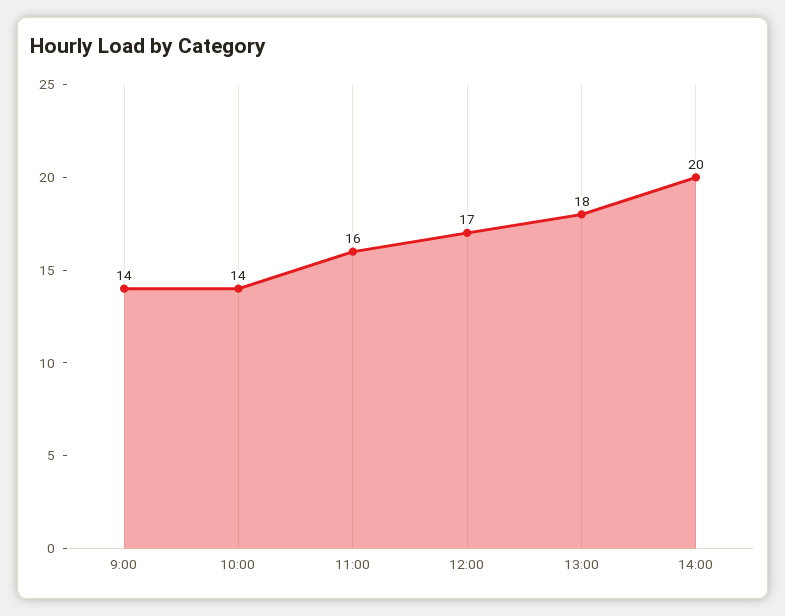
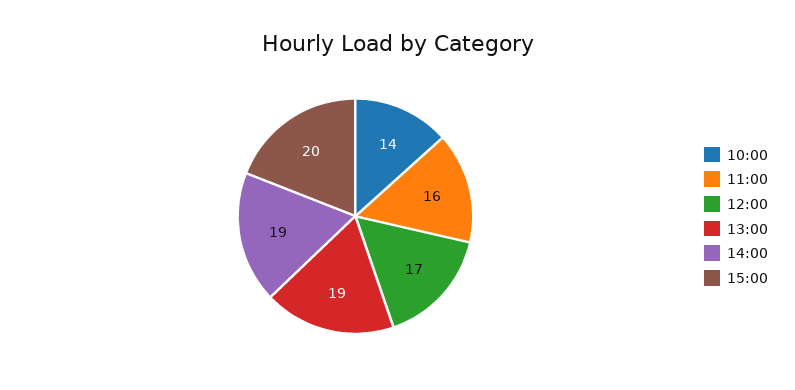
9:00: 14 -> none
13:00: 18 -> 19
14:00: 20 -> 19
15:00: none -> 20

